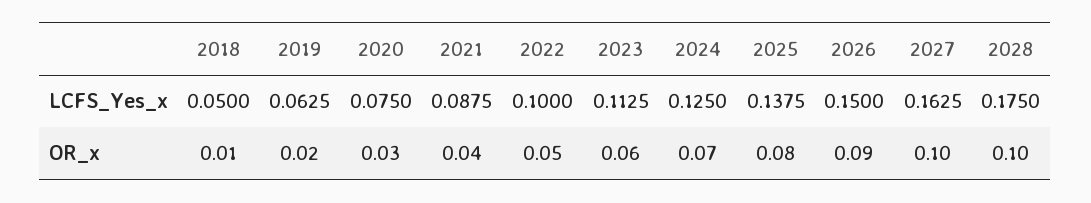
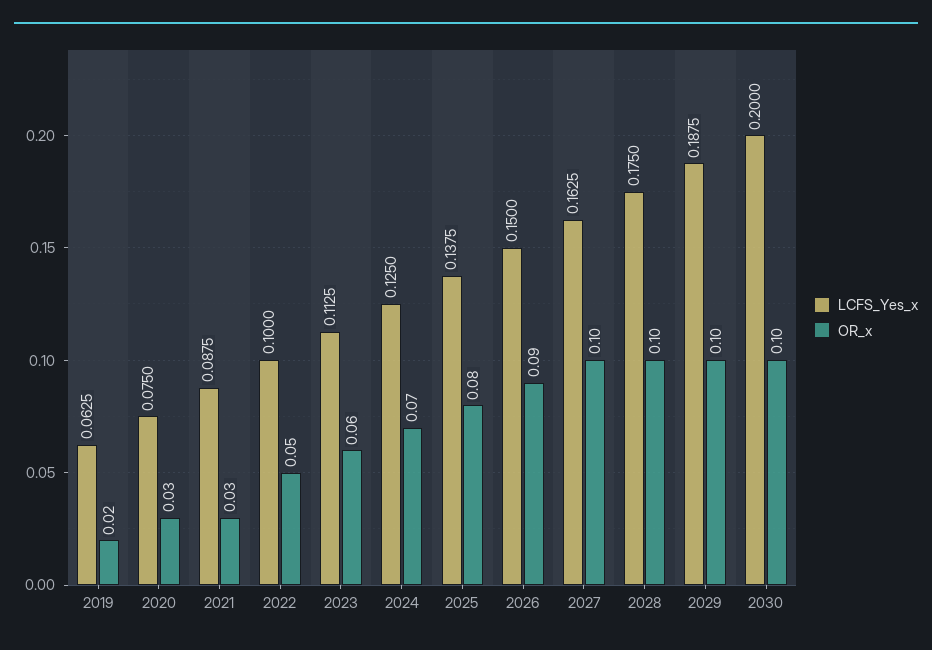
LCFS_Yes_x, 2018: 0.05 -> none
OR_x, 2018: 0.01 -> none
OR_x, 2021: 0.04 -> 0.03
LCFS_Yes_x, 2029: none -> 0.1875
OR_x, 2029: none -> 0.1
LCFS_Yes_x, 2030: none -> 0.2
OR_x, 2030: none -> 0.1

